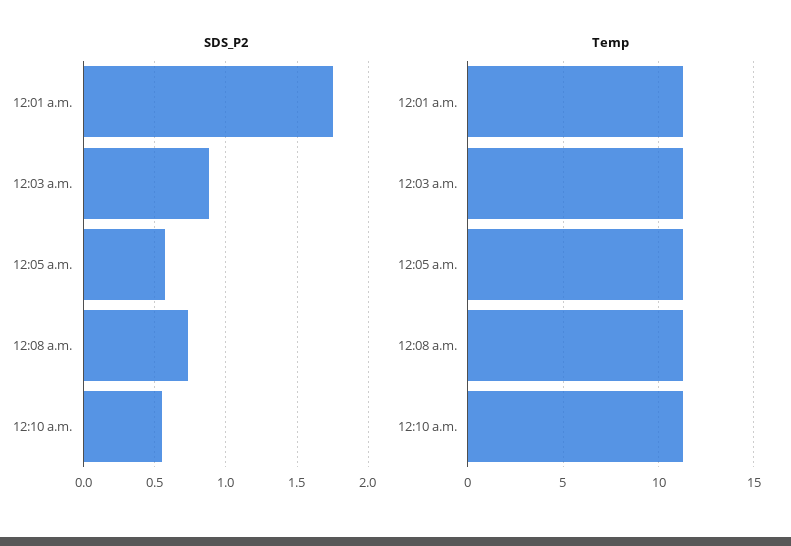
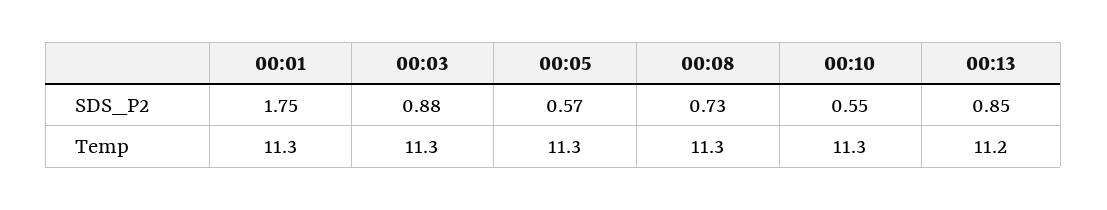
SDS_P2, 00:13: none -> 0.85
Temp, 00:13: none -> 11.2

